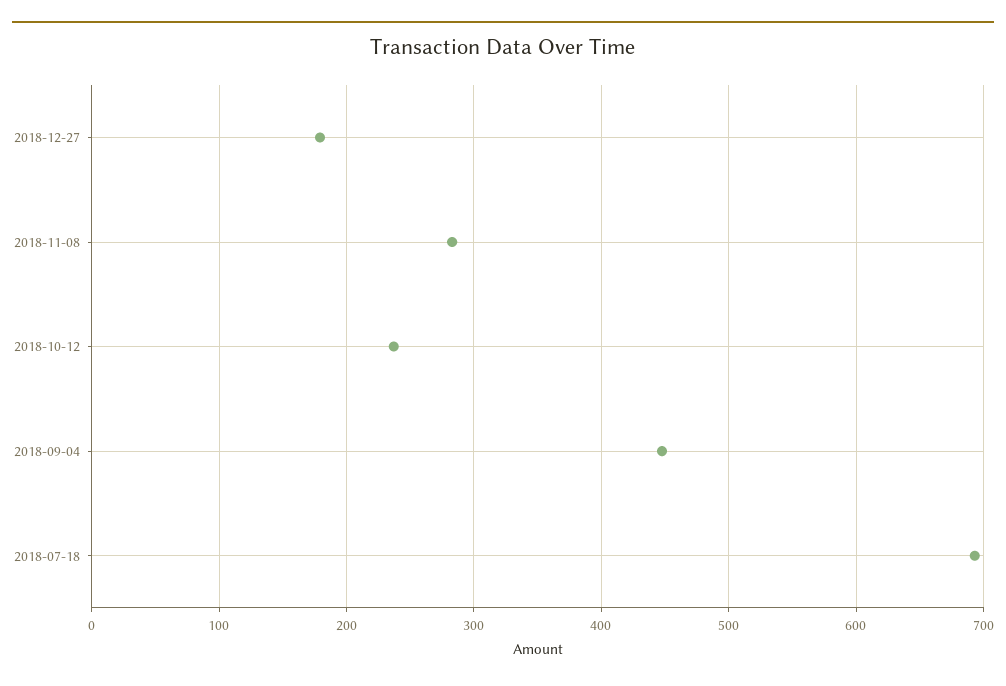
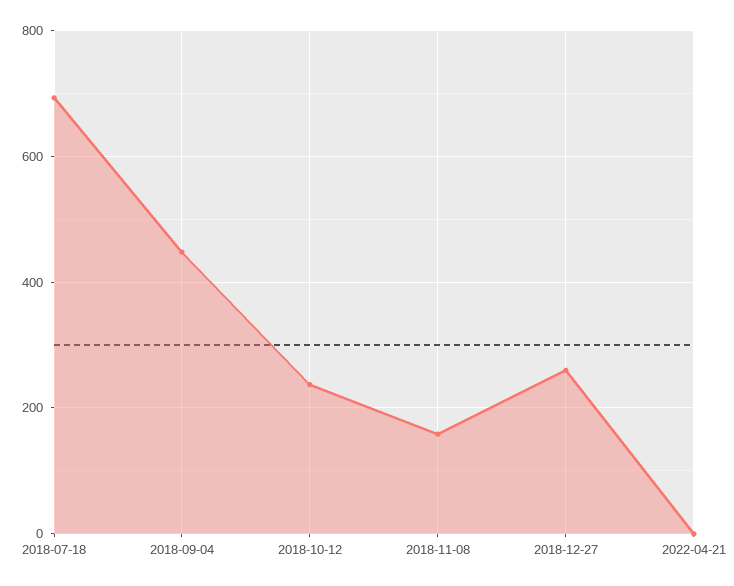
2018-12-27: 180 -> 260
2018-11-08: 280 -> 160
2022-04-21: none -> 0

